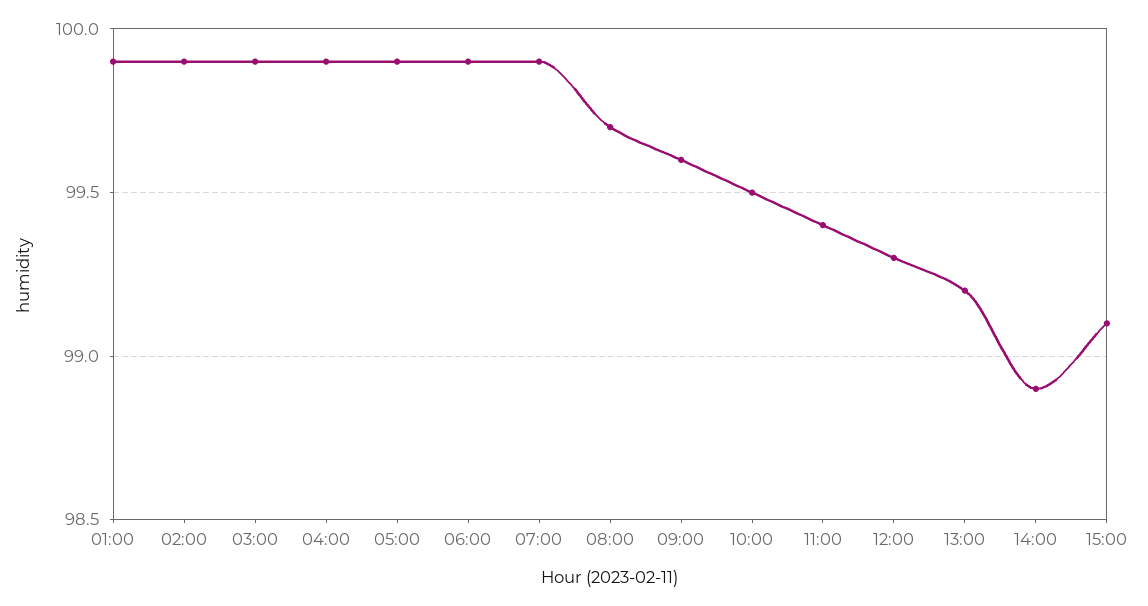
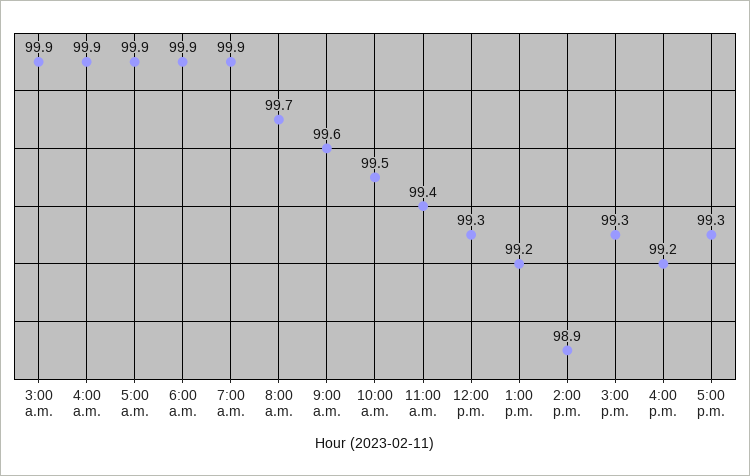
01:00: 99.9 -> none
02:00: 99.9 -> none
15:00: 99.1 -> 99.3
4:00 p.m.: none -> 99.2
5:00 p.m.: none -> 99.3

